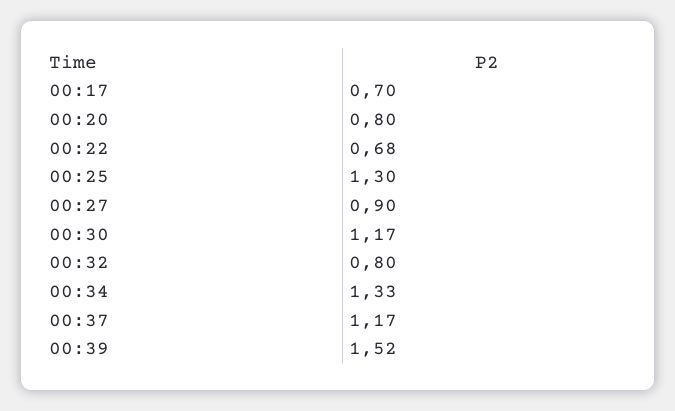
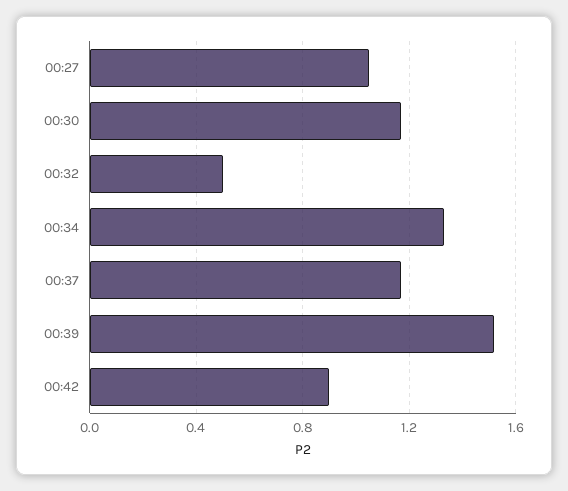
00:17: 0.7 -> none
00:20: 0.8 -> none
00:22: 0.68 -> none
00:25: 1.3 -> none
00:27: 0.9 -> 1.05
00:32: 0.8 -> 0.5
00:42: none -> 0.9

